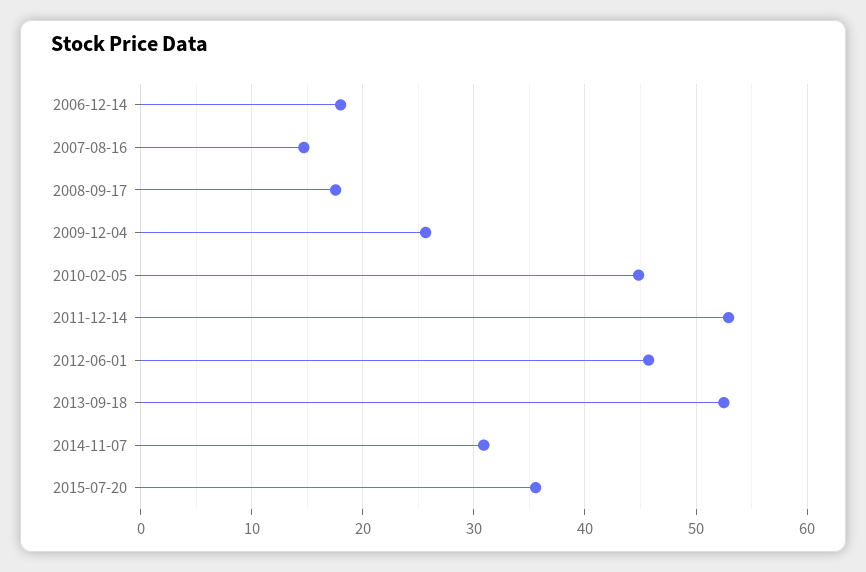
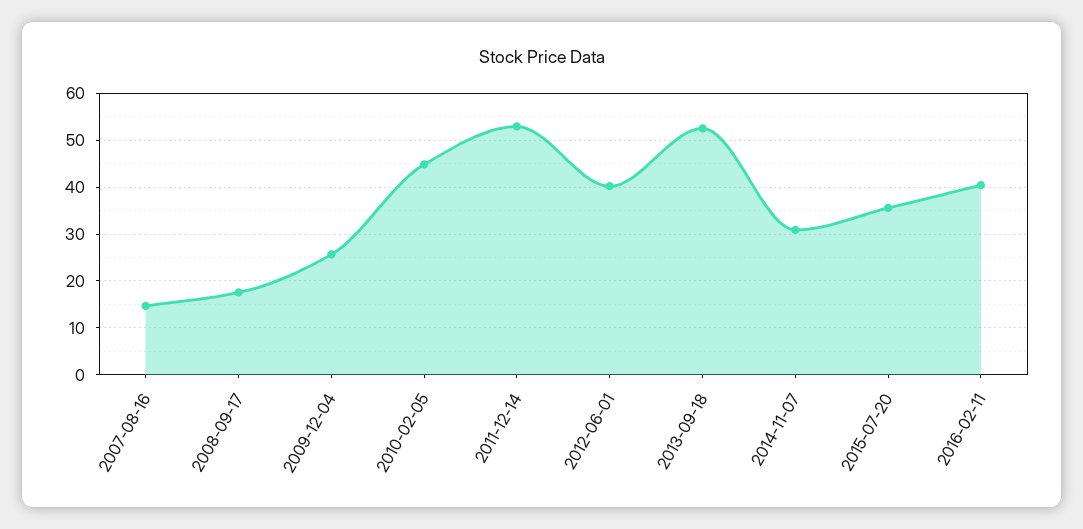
2006-12-14: 18 -> none
2012-06-01: 46 -> 40
2016-02-11: none -> 40

